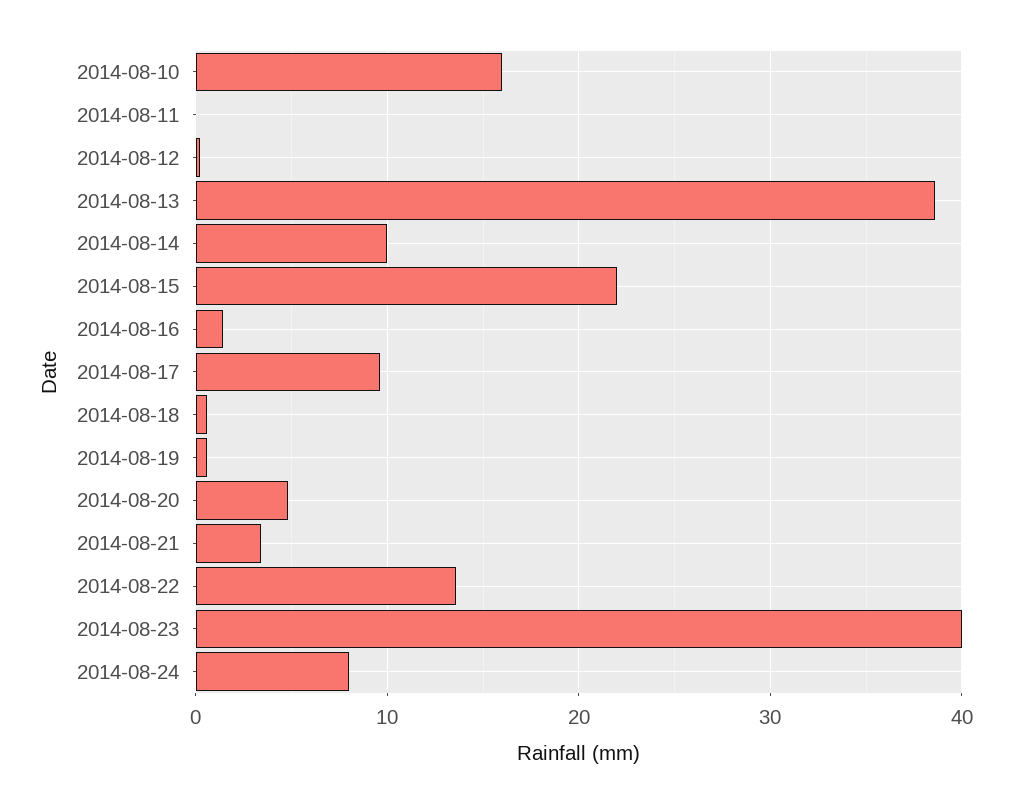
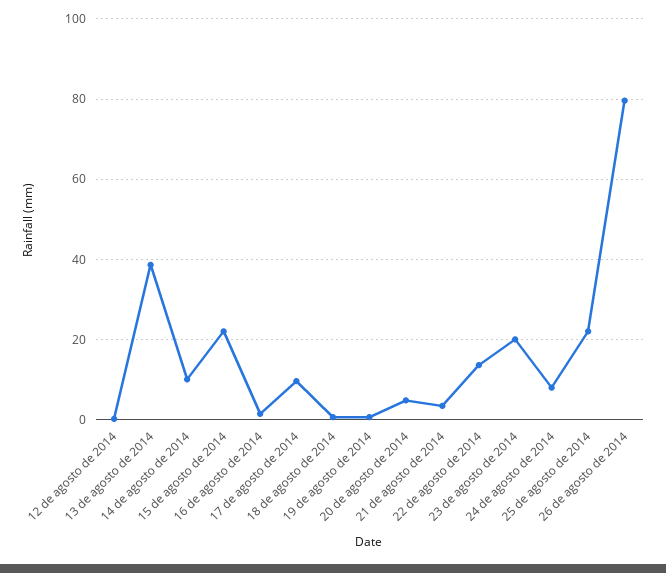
2014-08-10: 16 -> none
2014-08-11: 0 -> none
2014-08-23: 40 -> 20
25 de agosto de 2014: none -> 22
26 de agosto de 2014: none -> 80

